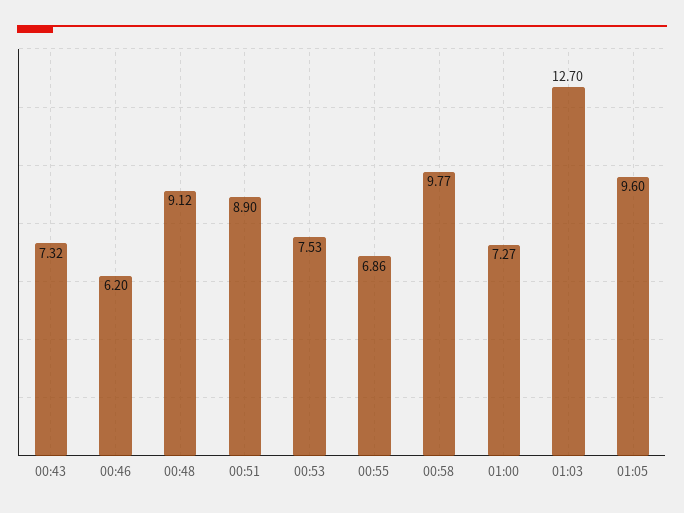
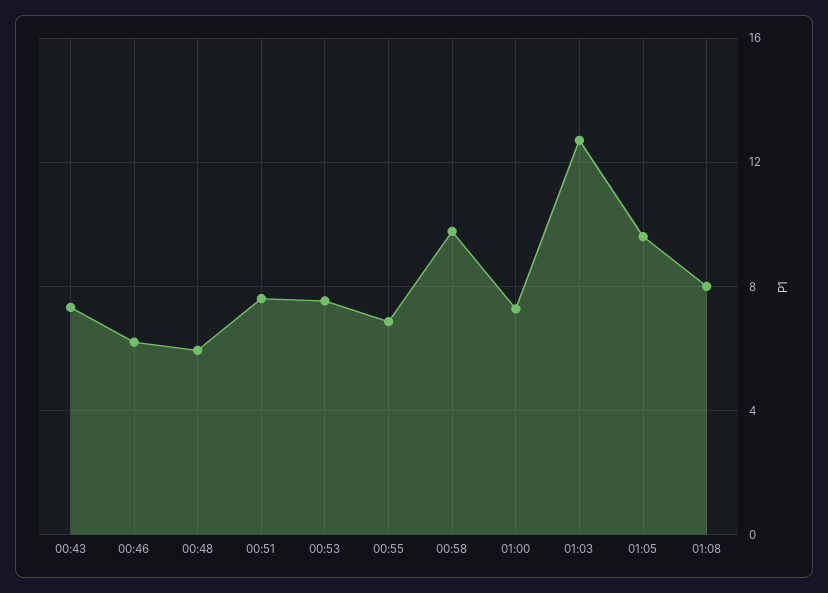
00:48: 9.12 -> 6
00:51: 8.9 -> 7.5
01:08: none -> 8

